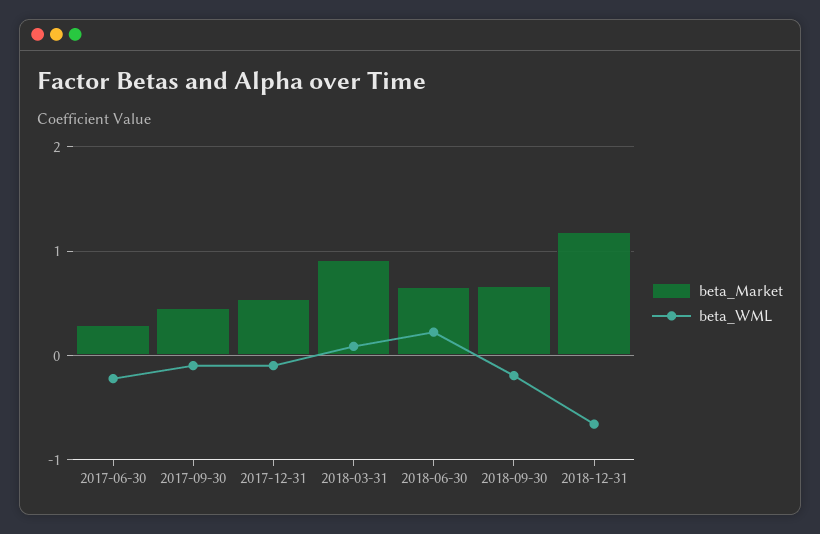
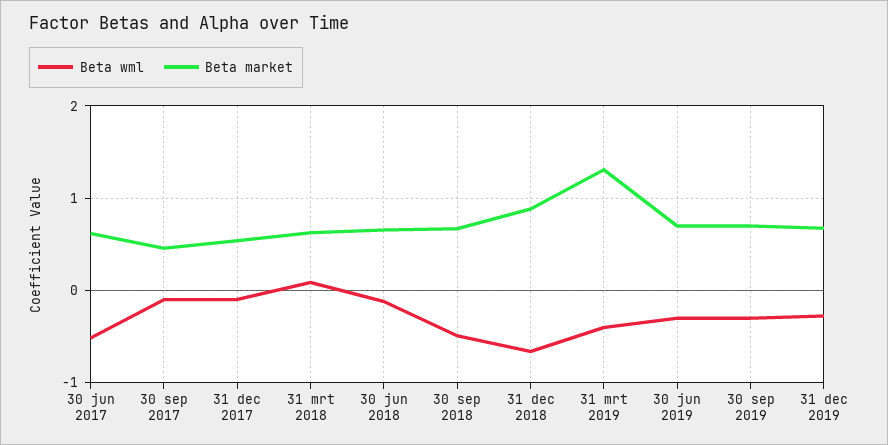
beta_Market, 2017-06-30: 0.3 -> 0.6
beta_WML, 2017-06-30: -0.2 -> -0.5
beta_Market, 2018-03-31: 0.9 -> 0.6
beta_WML, 2018-06-30: 0.2 -> -0.1
beta_WML, 2018-09-30: -0.2 -> -0.5
beta_Market, 2018-12-31: 1.2 -> 0.9
beta_WML, 31 mrt 2019: none -> -0.4
beta_Market, 31 mrt 2019: none -> 1.3
beta_WML, 30 jun 2019: none -> -0.3
beta_Market, 30 jun 2019: none -> 0.7
beta_WML, 30 sep 2019: none -> -0.3
beta_Market, 30 sep 2019: none -> 0.7
beta_WML, 31 dec 2019: none -> -0.3
beta_Market, 31 dec 2019: none -> 0.7

